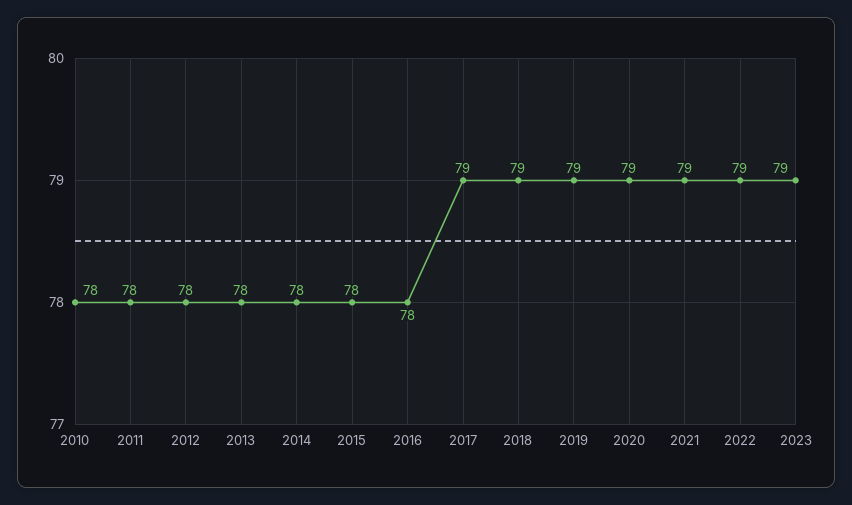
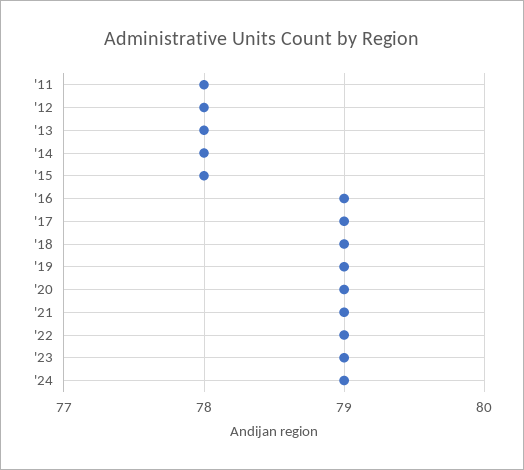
2010: 78 -> none
2016: 78 -> 79
'24: none -> 79

